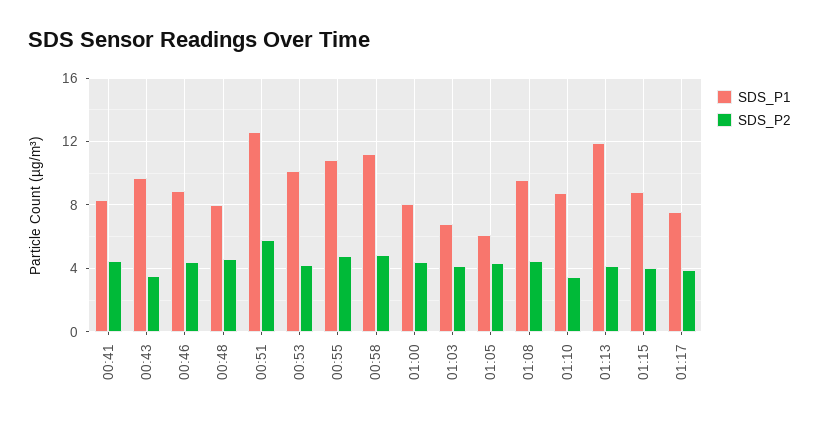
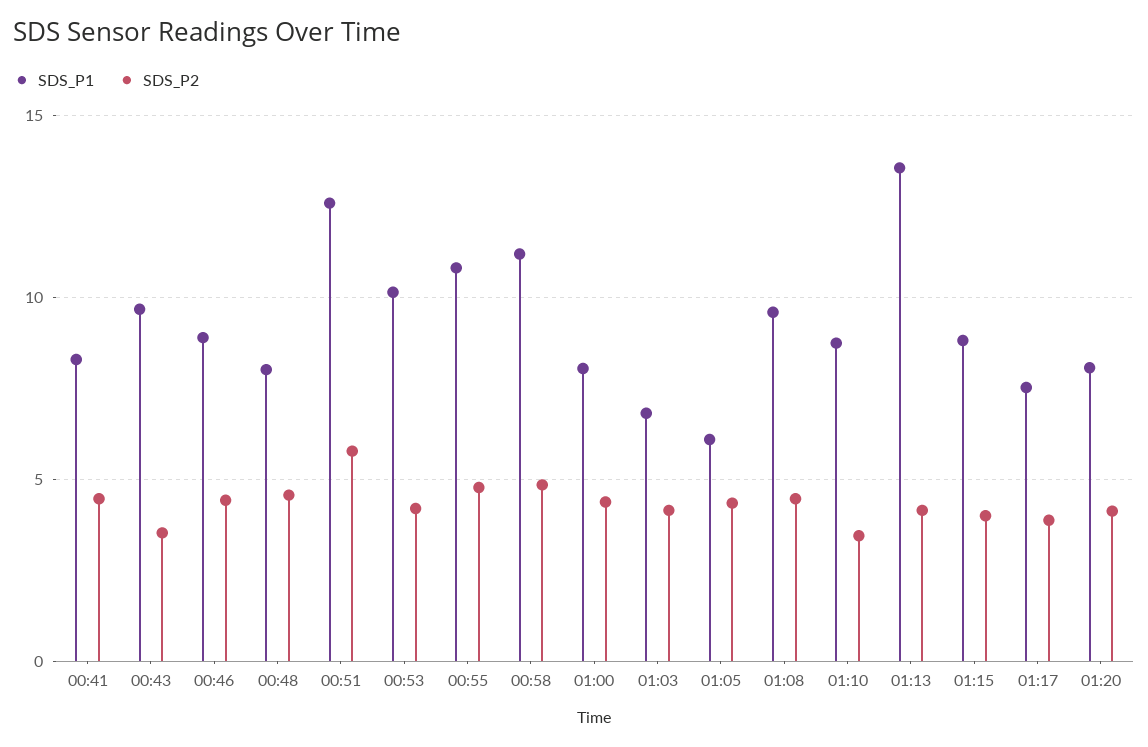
SDS_P1, 01:13: 12 -> 13.5
SDS_P1, 01:20: none -> 8
SDS_P2, 01:20: none -> 4

